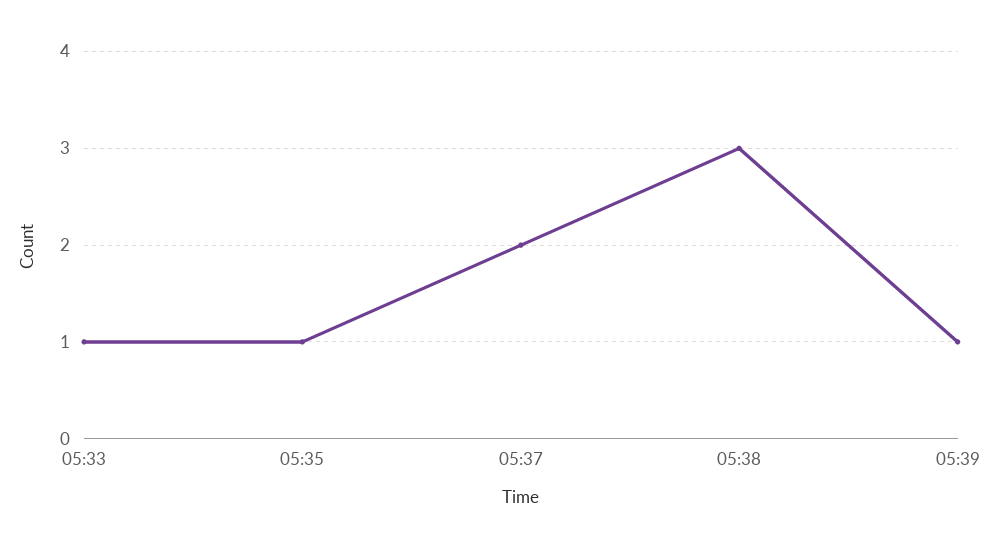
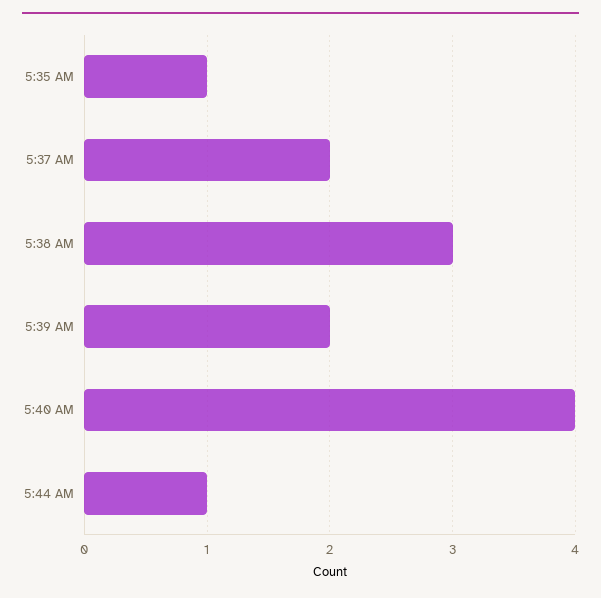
05:33: 1 -> none
05:39: 1 -> 2
5:40 AM: none -> 4
5:44 AM: none -> 1

